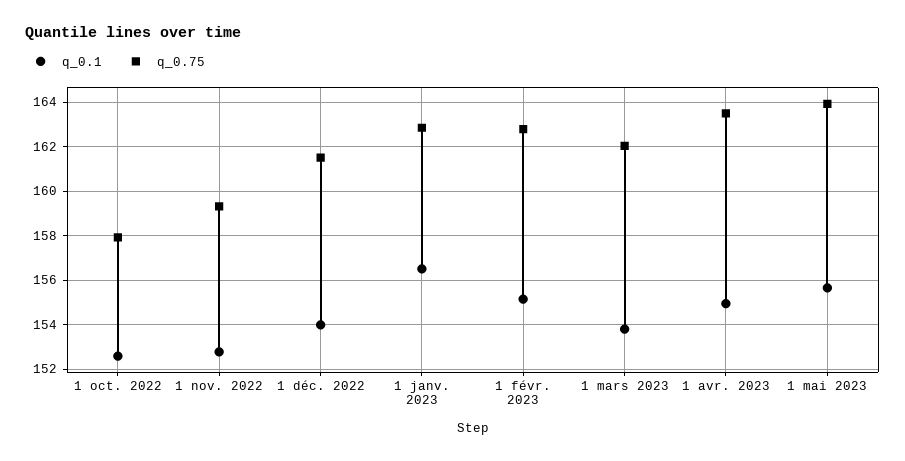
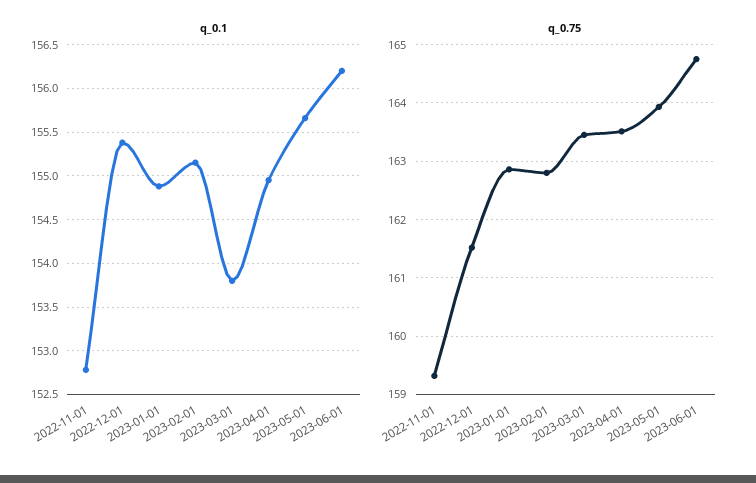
q_0.1, 1 oct. 2022: 152.5 -> none
q_0.75, 1 oct. 2022: 158 -> none
q_0.1, 1 déc. 2022: 154 -> 155.4
q_0.1, 1 janv. 2023: 156.5 -> 154.9
q_0.75, 1 mars 2023: 162 -> 163.4
q_0.1, 2023-06-01: none -> 156.2
q_0.75, 2023-06-01: none -> 164.8

